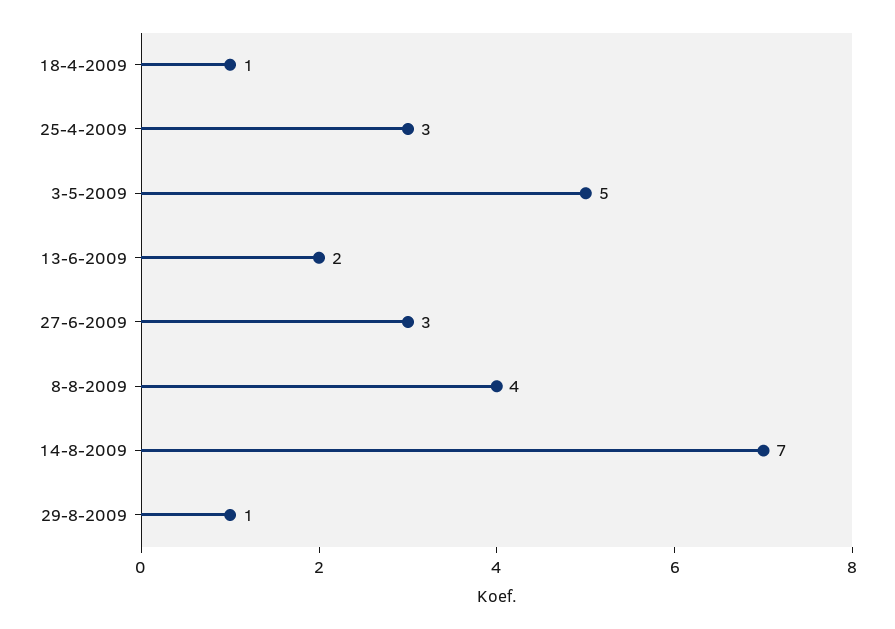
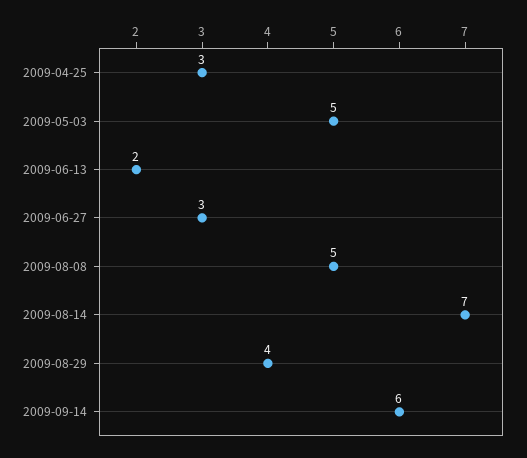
18-4-2009: 1 -> none
8-8-2009: 4 -> 5
29-8-2009: 1 -> 4
2009-09-14: none -> 6

